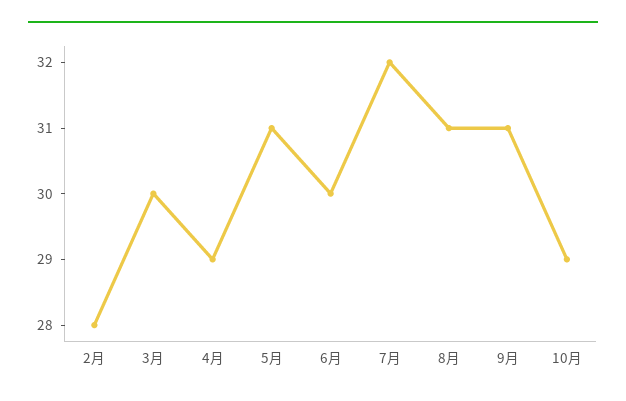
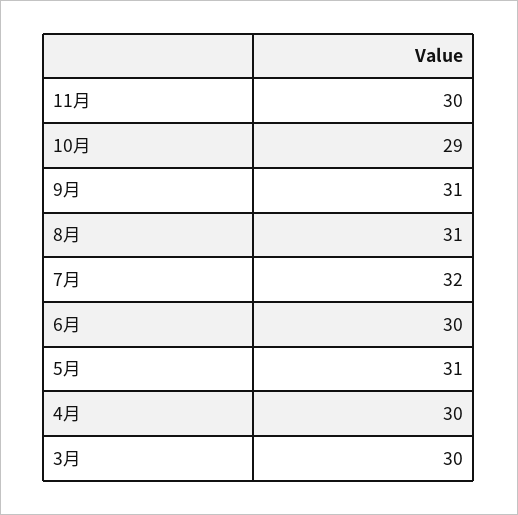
2月: 28 -> none
4月: 29 -> 30
11月: none -> 30

